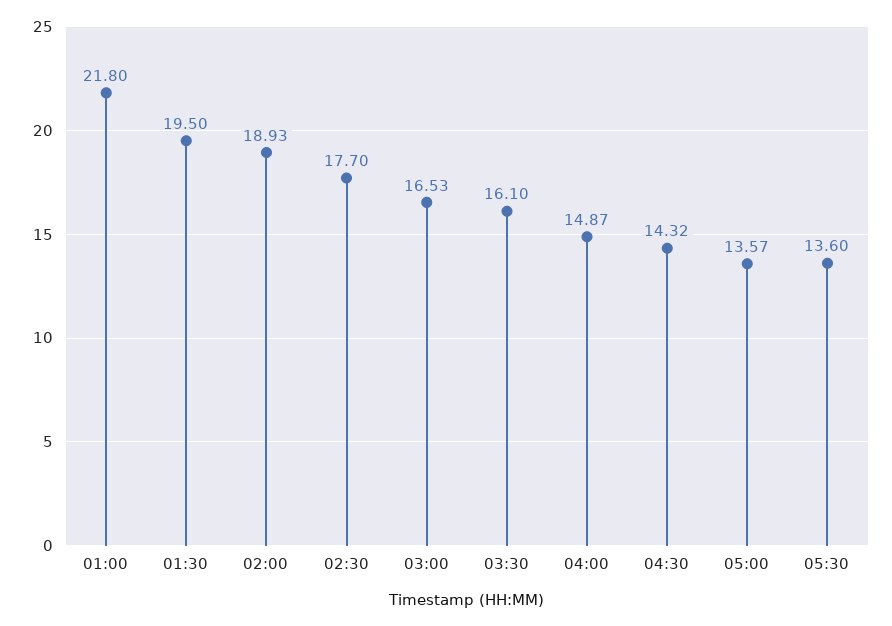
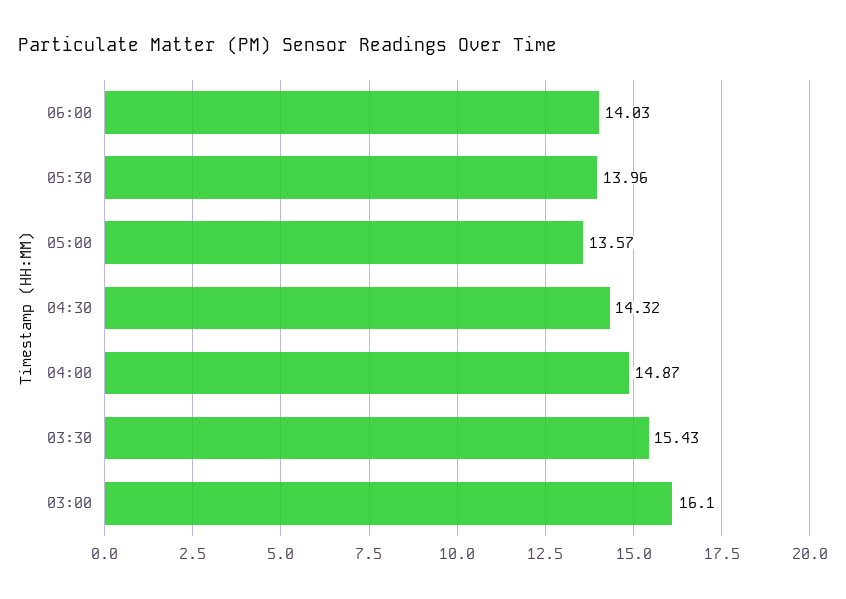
01:00: 21.8 -> none
01:30: 19.5 -> none
02:00: 18.93 -> none
02:30: 17.7 -> none
03:00: 16.53 -> 16.1
03:30: 16.1 -> 15.43
05:30: 13.6 -> 13.96
06:00: none -> 14.03

